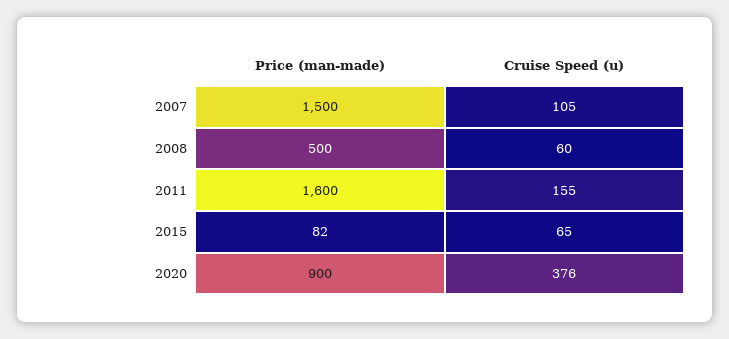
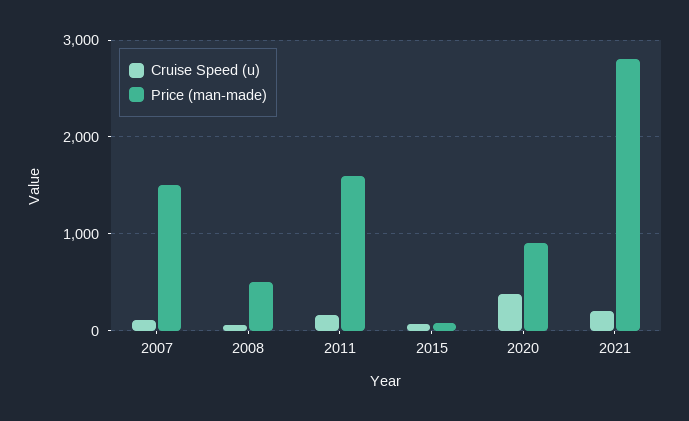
Cruise Speed (u), 2021: none -> 200
Price (man-made), 2021: none -> 2800

